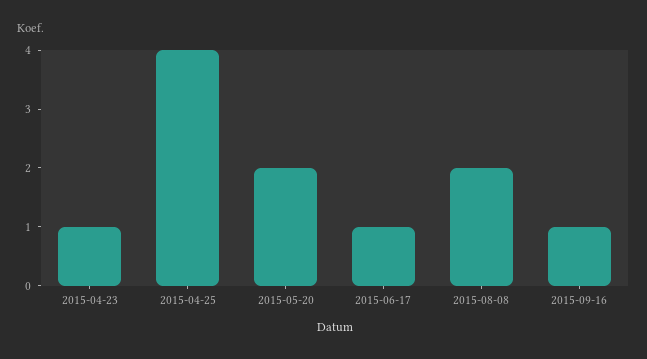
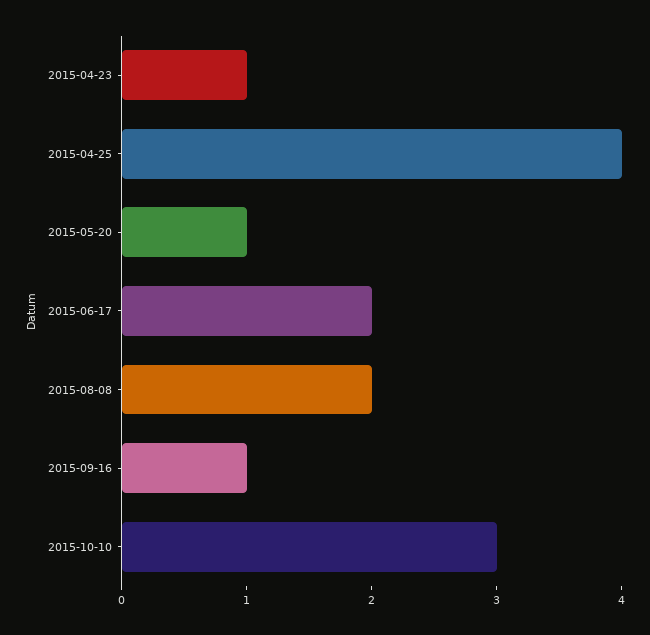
2015-05-20: 2 -> 1
2015-06-17: 1 -> 2
2015-10-10: none -> 3

